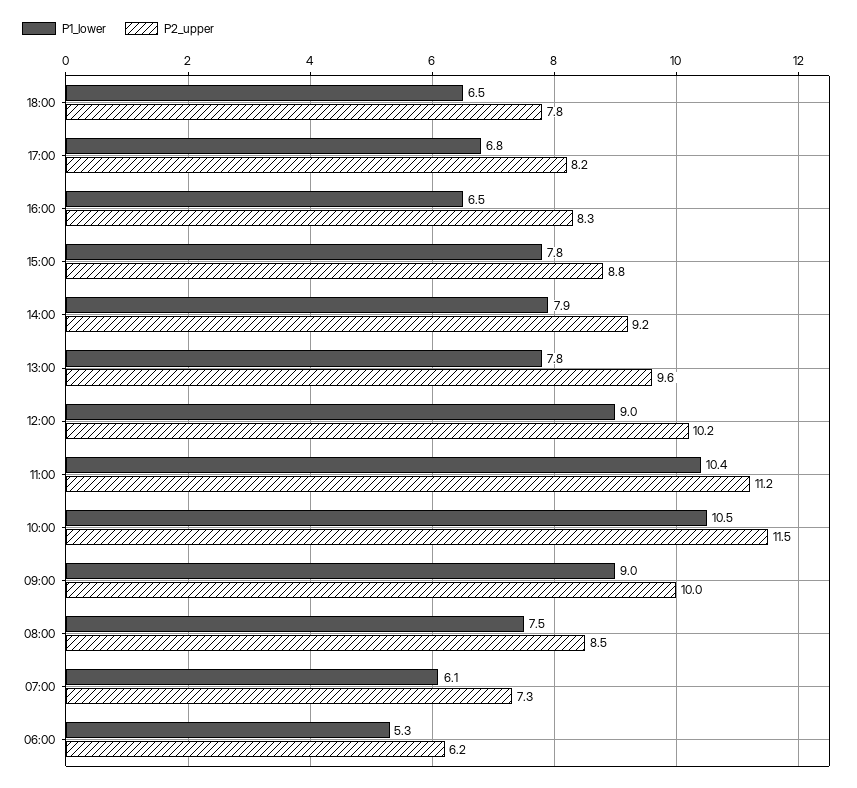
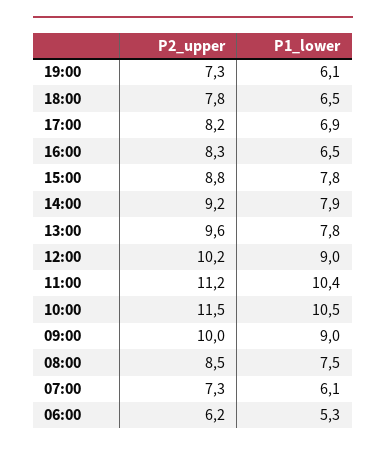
P1_lower, 17:00: 6.8 -> 6.9
P2_upper, 19:00: none -> 7.3
P1_lower, 19:00: none -> 6.1

